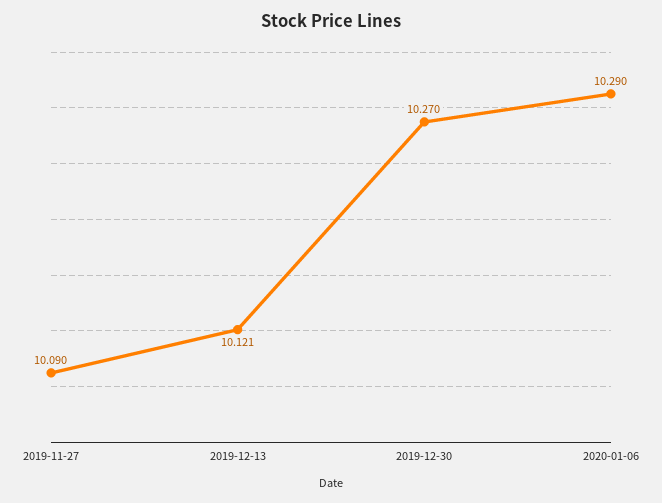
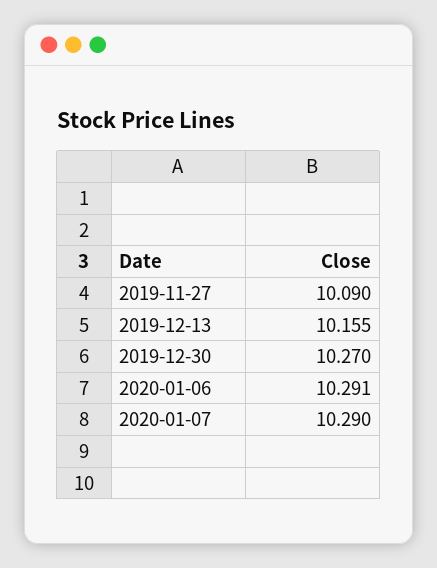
2019-12-13: 10.121 -> 10.155
2020-01-06: 10.29 -> 10.291
2020-01-07: none -> 10.29

